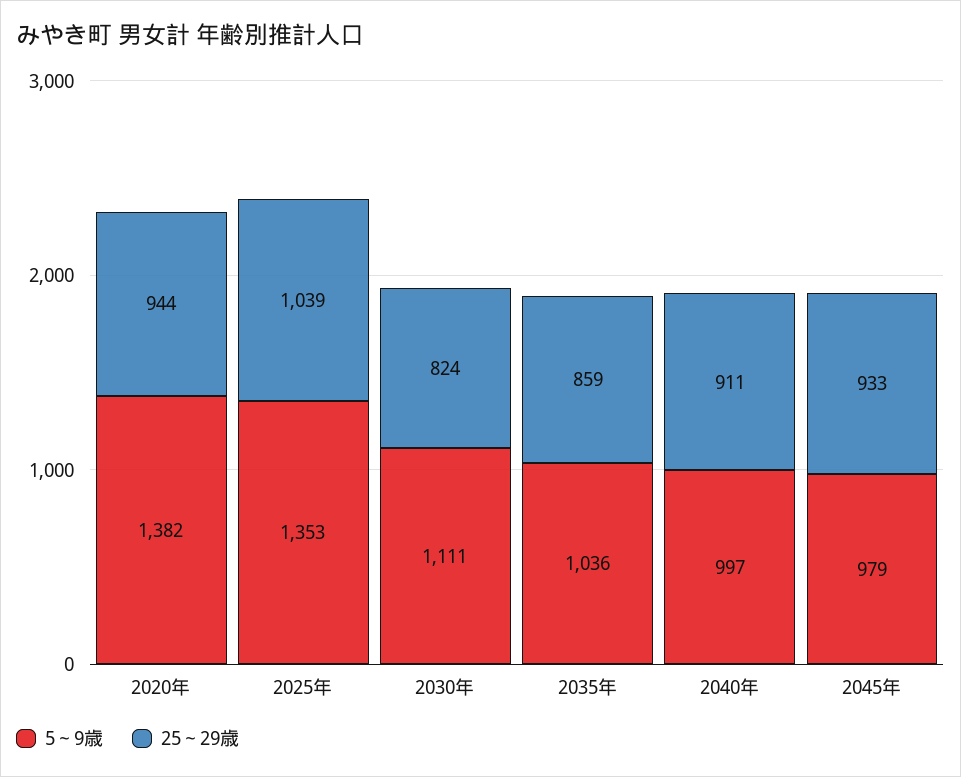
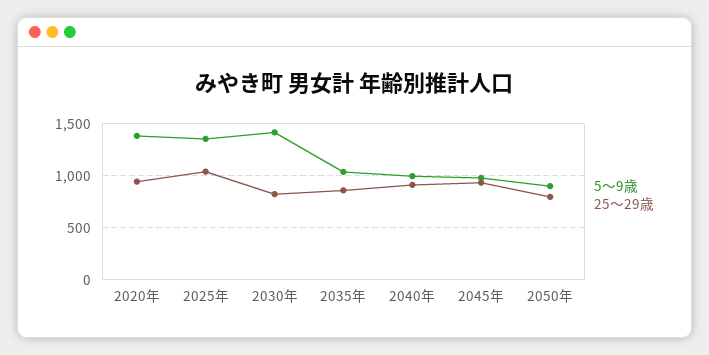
5～9歳, 2030年: 1111 -> 1400
5～9歳, 2050年: none -> 900
25～29歳, 2050年: none -> 800

